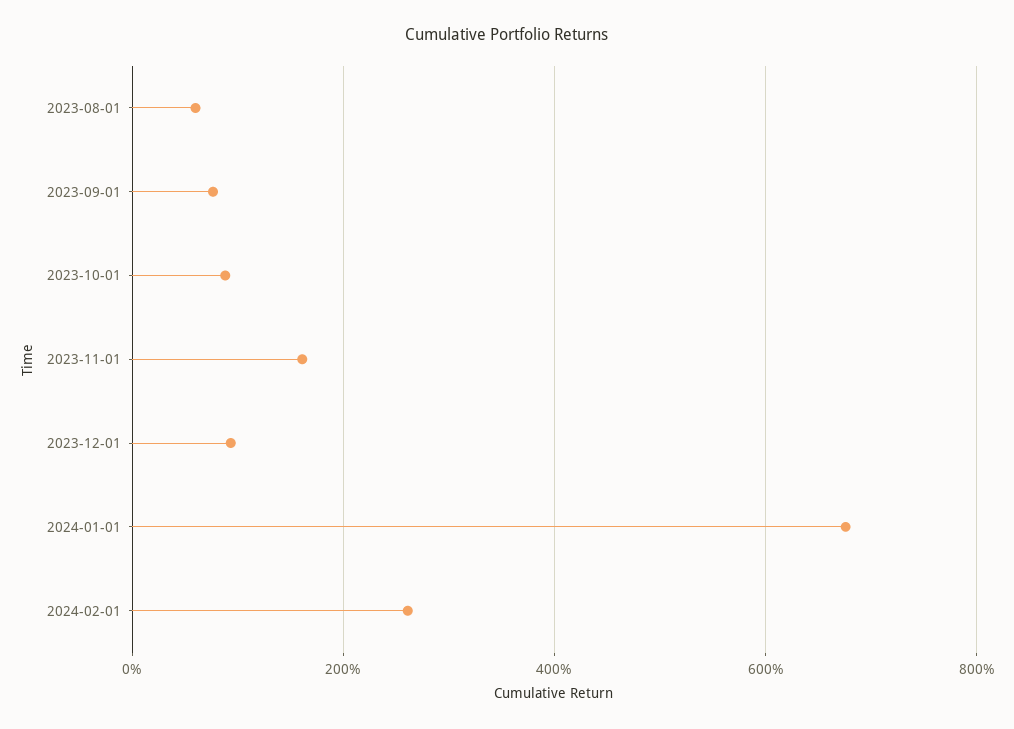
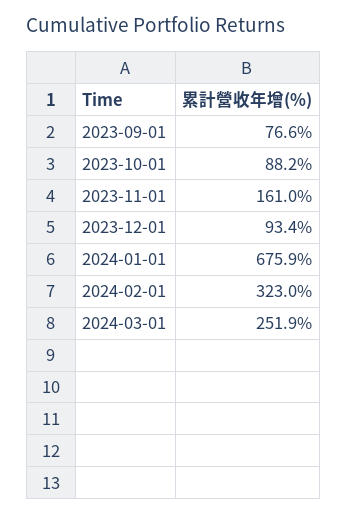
2023-08-01: 60 -> none
2024-02-01: 260 -> 323
2024-03-01: none -> 251.9

